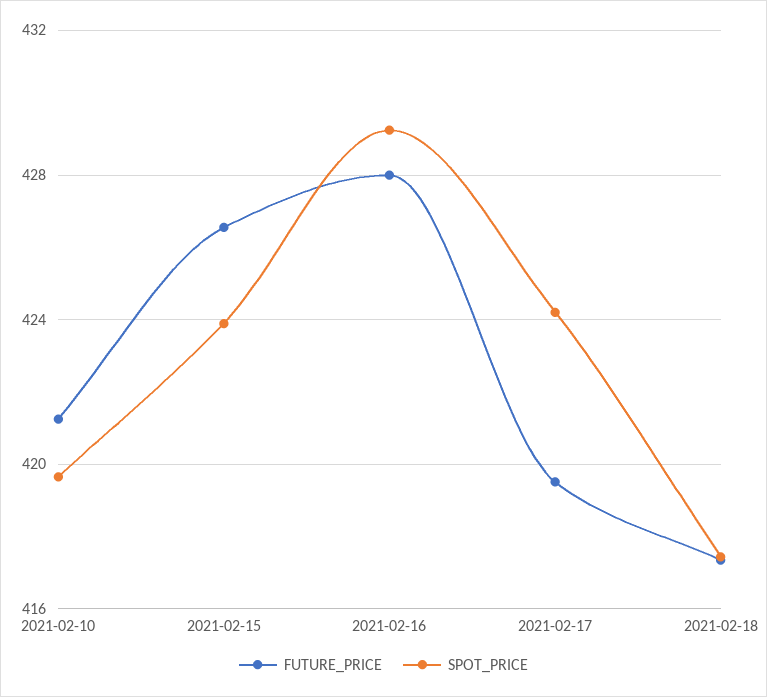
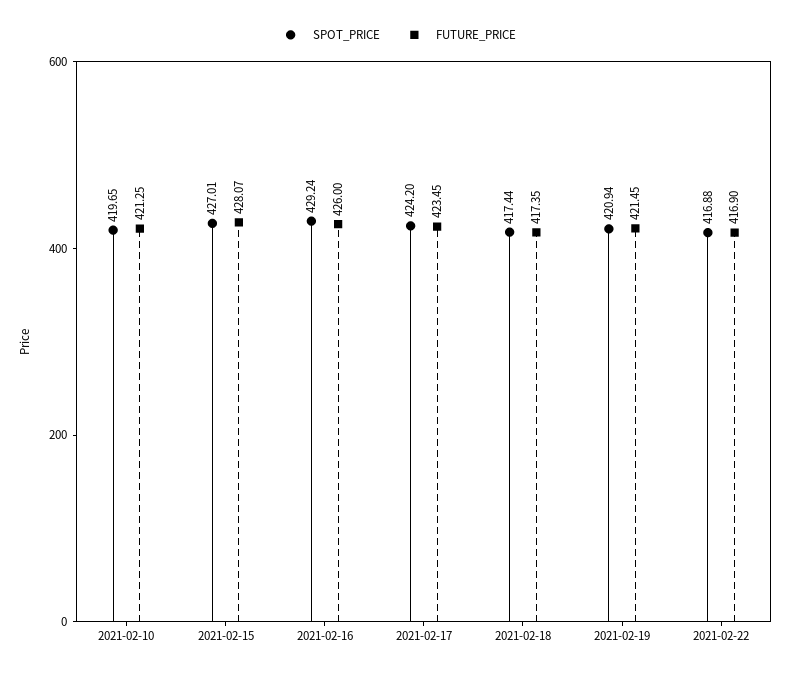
FUTURE_PRICE, 2021-02-15: 426.5 -> 428.07
SPOT_PRICE, 2021-02-15: 424 -> 427.01
FUTURE_PRICE, 2021-02-16: 428 -> 426
FUTURE_PRICE, 2021-02-17: 419.5 -> 423.45
SPOT_PRICE, 2021-02-19: none -> 420.94
FUTURE_PRICE, 2021-02-19: none -> 421.45
SPOT_PRICE, 2021-02-22: none -> 416.88
FUTURE_PRICE, 2021-02-22: none -> 416.9

